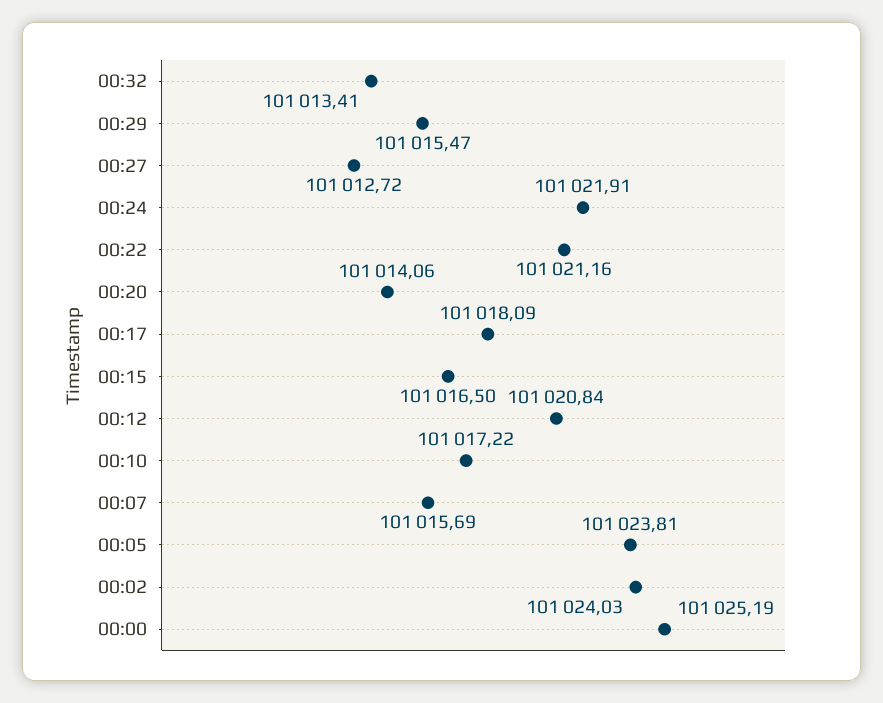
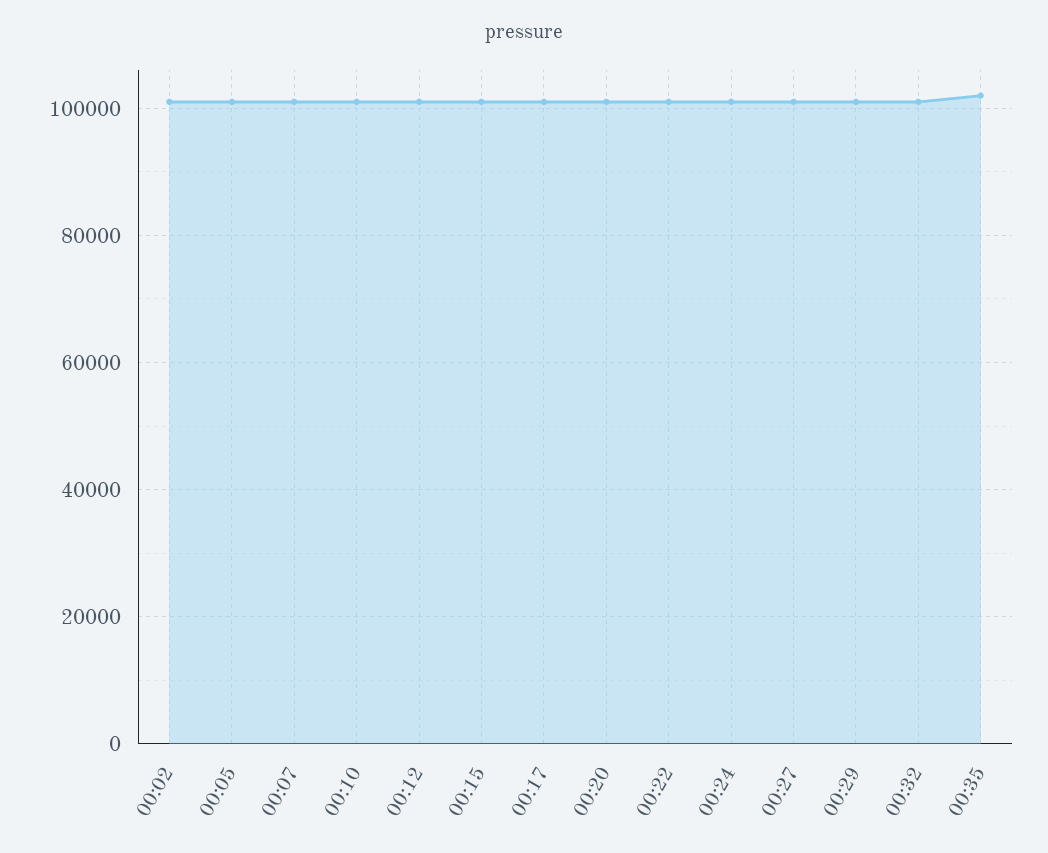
00:00: 101025.19 -> none
00:35: none -> 102000

